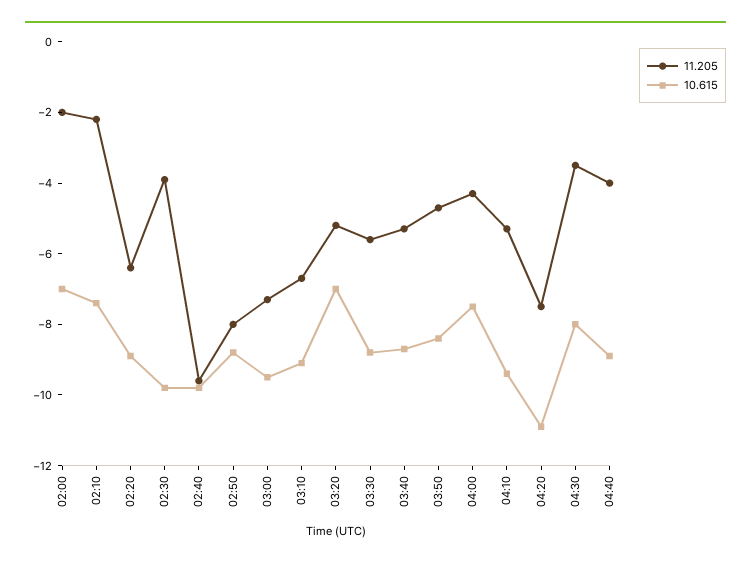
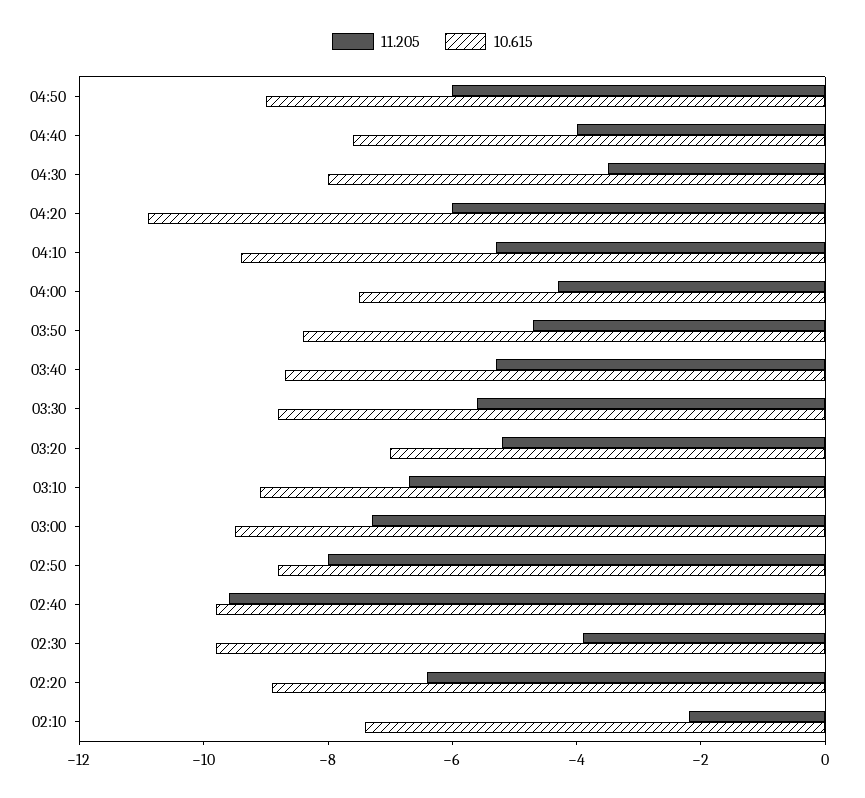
11.205, 02:00: -2 -> none
10.615, 02:00: -7 -> none
11.205, 04:20: -7.5 -> -6
10.615, 04:40: -9 -> -7.5
11.205, 04:50: none -> -6
10.615, 04:50: none -> -9

